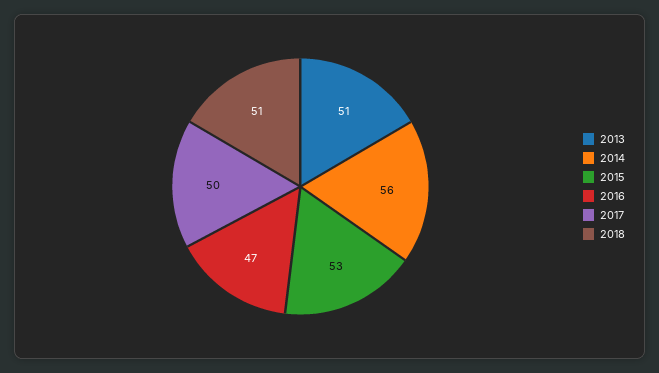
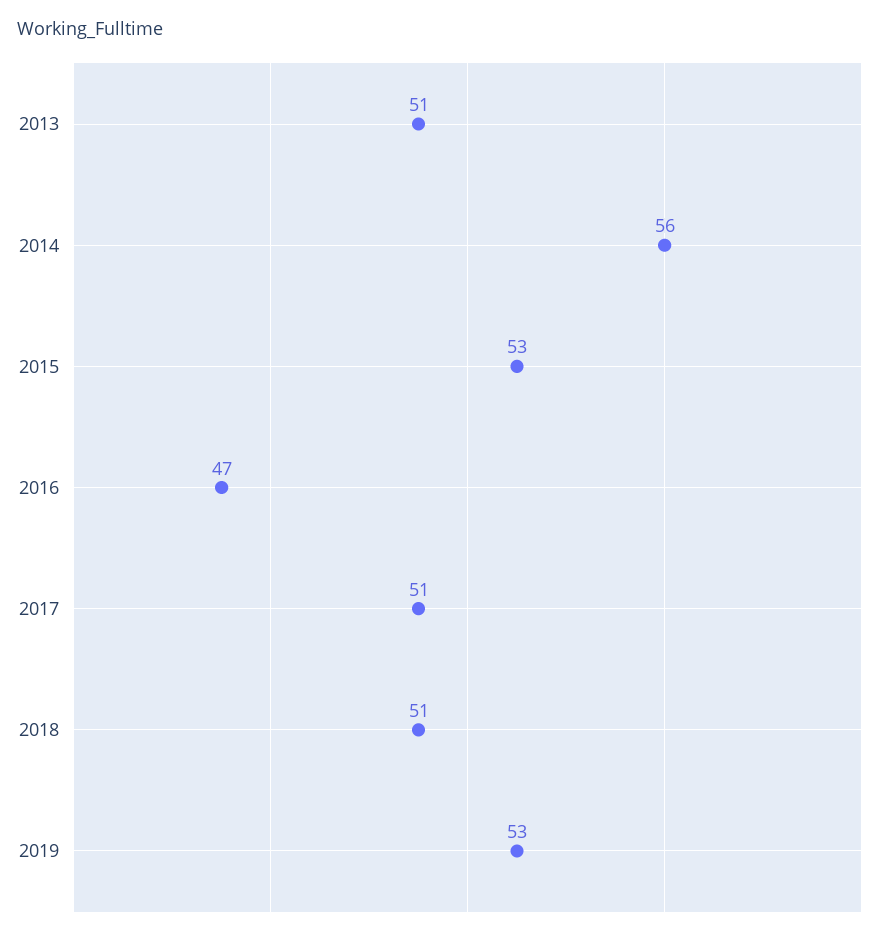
2017: 50 -> 51
2019: none -> 53

